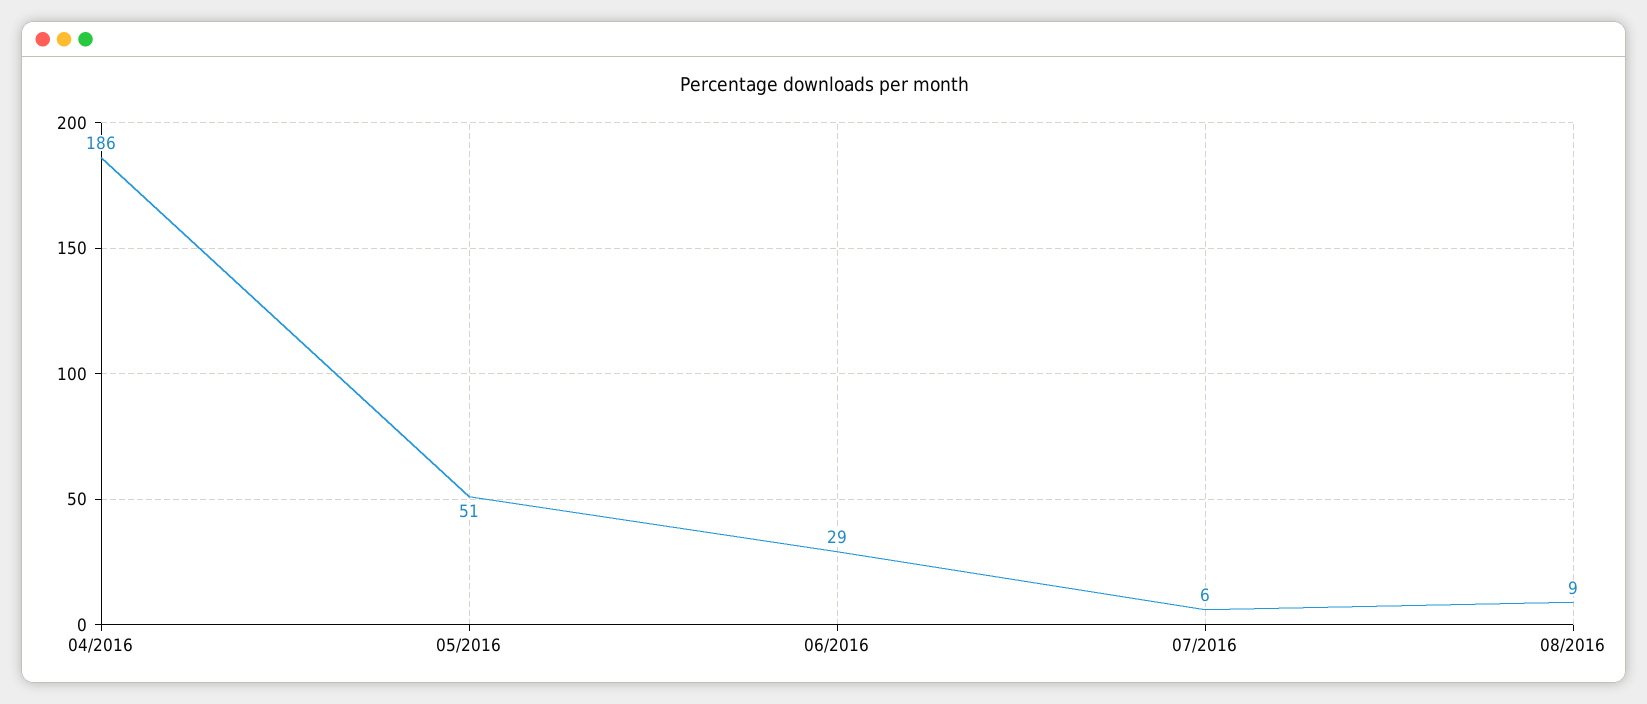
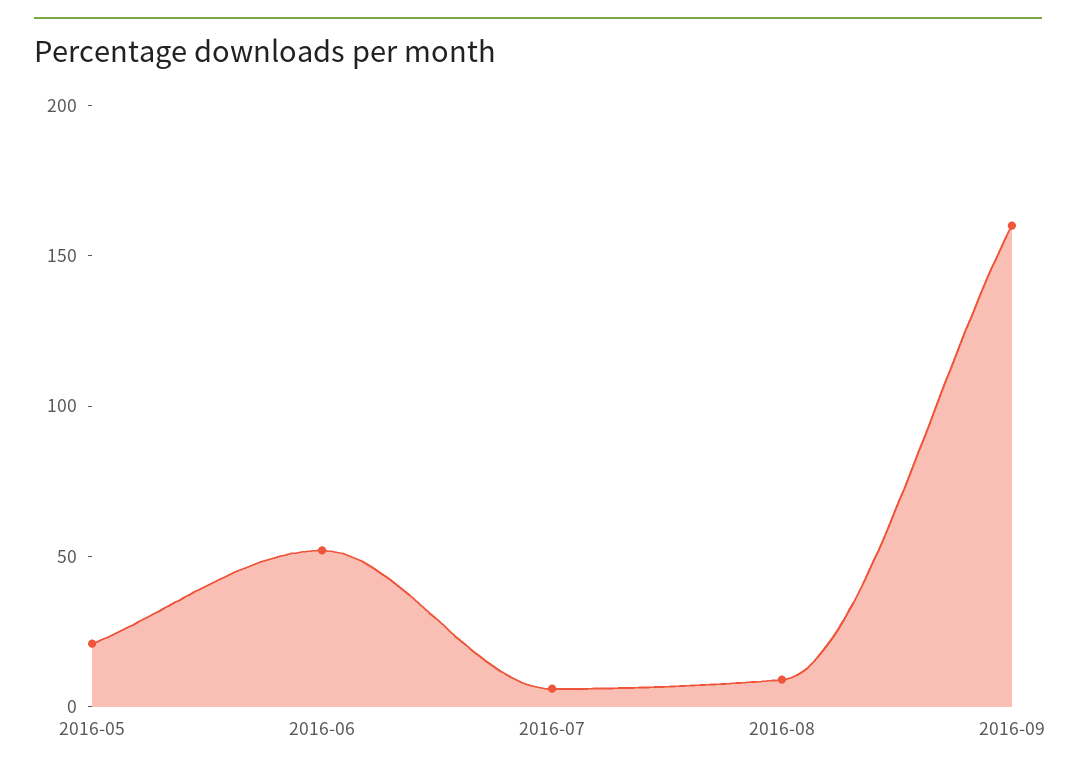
04/2016: 186 -> none
05/2016: 51 -> 20
06/2016: 29 -> 50
2016-09: none -> 160

